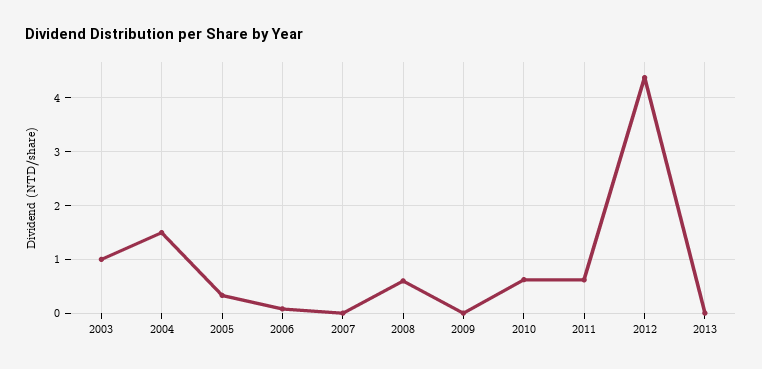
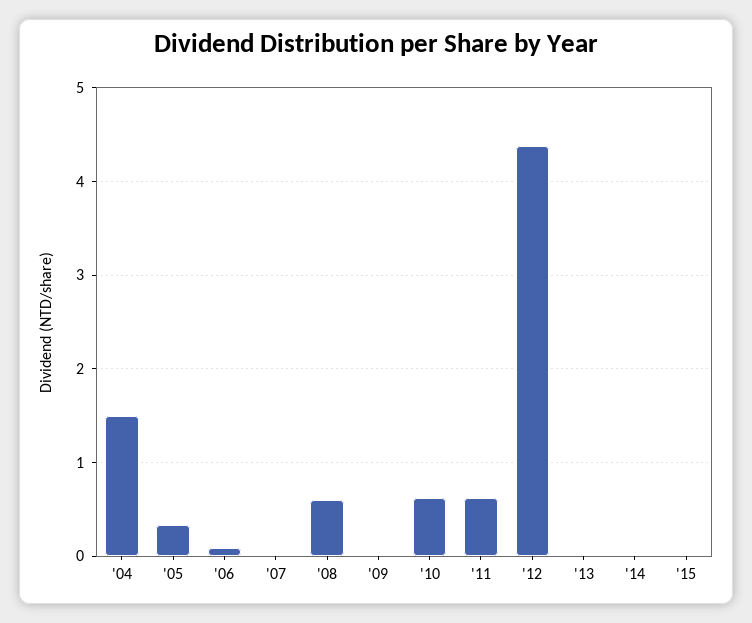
2003: 1 -> none
'14: none -> 0
'15: none -> 0

